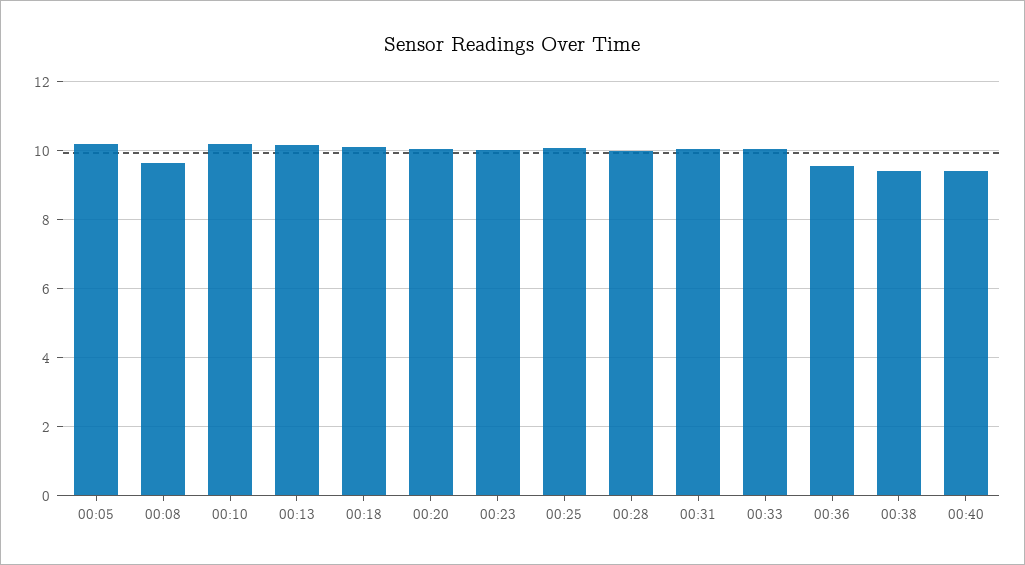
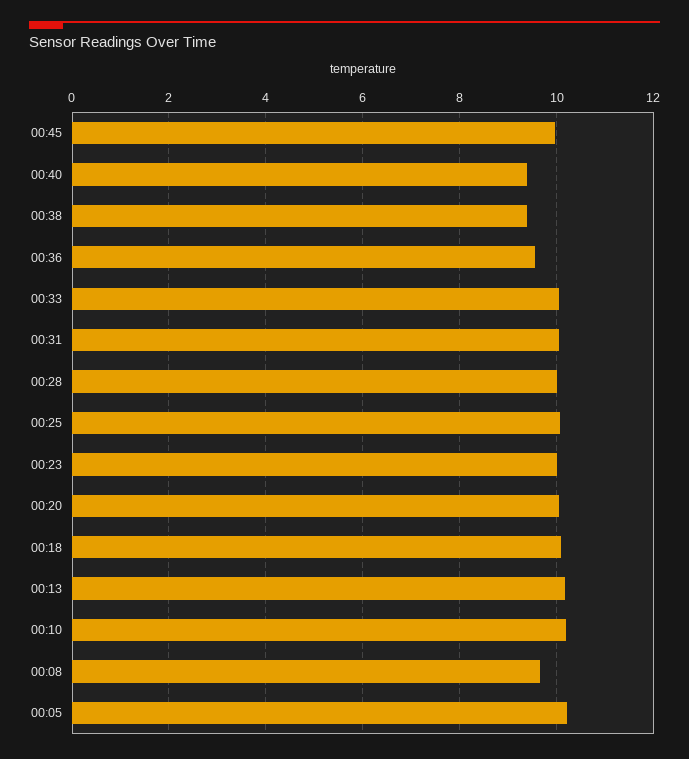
00:45: none -> 10

